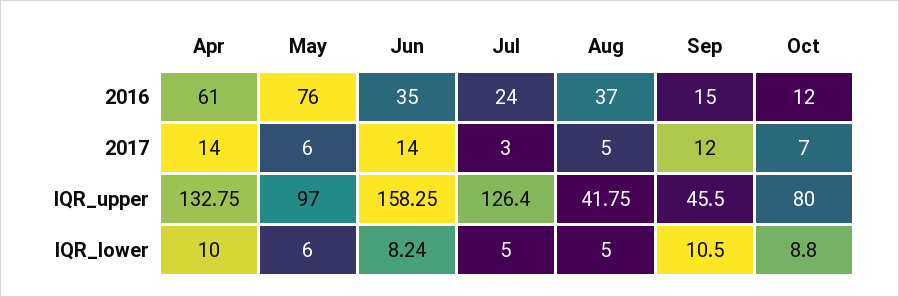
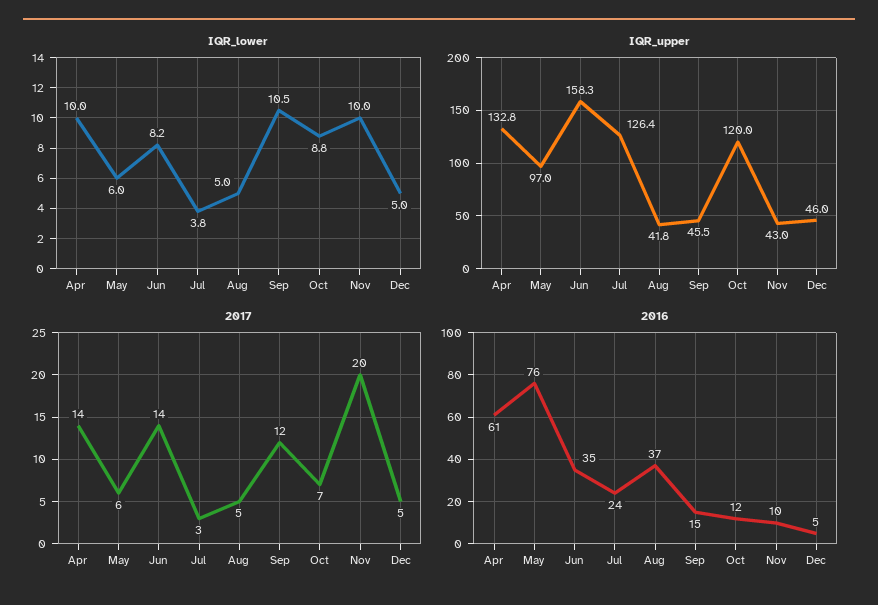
IQR_upper, Oct: 80 -> 120
IQR_lower, Jul: 5 -> 3.8
IQR_lower, Nov: none -> 10
IQR_lower, Dec: none -> 5
IQR_upper, Nov: none -> 43
IQR_upper, Dec: none -> 46
2017, Nov: none -> 20
2017, Dec: none -> 5
2016, Nov: none -> 10
2016, Dec: none -> 5

